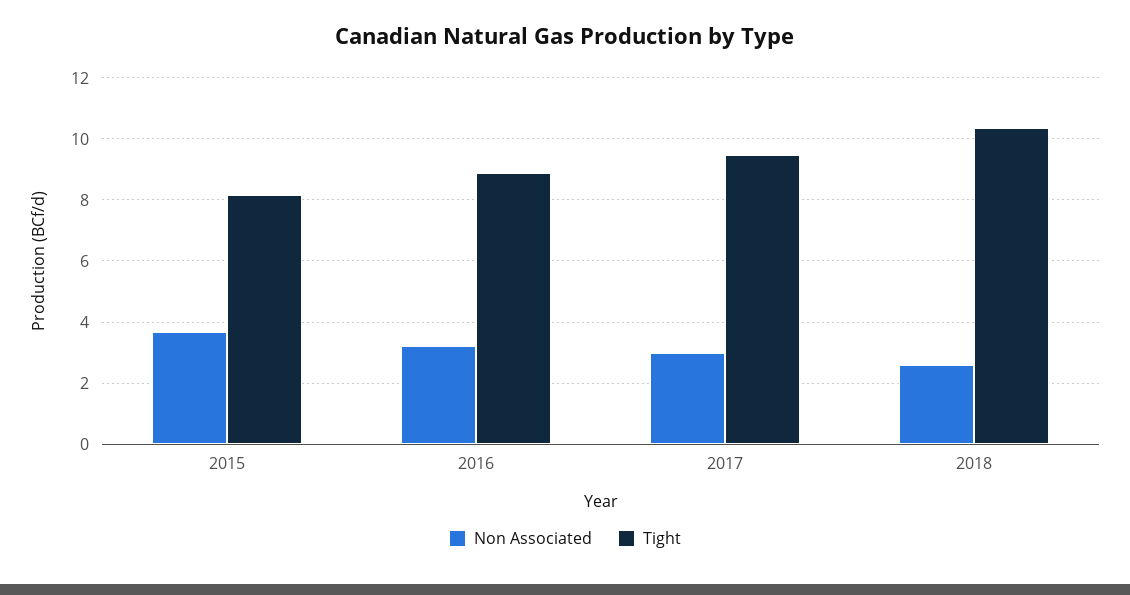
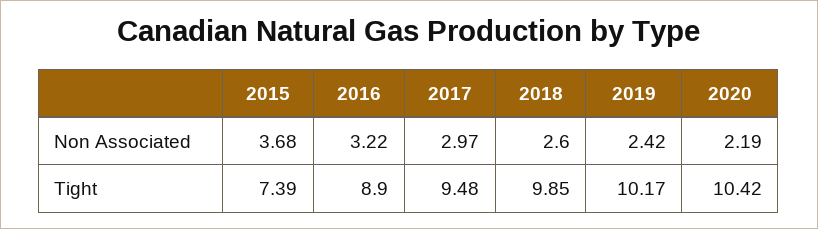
Tight, 2015: 8.2 -> 7.39
Tight, 2018: 10.4 -> 9.85
Non Associated, 2019: none -> 2.42
Non Associated, 2020: none -> 2.19
Tight, 2019: none -> 10.17
Tight, 2020: none -> 10.42

